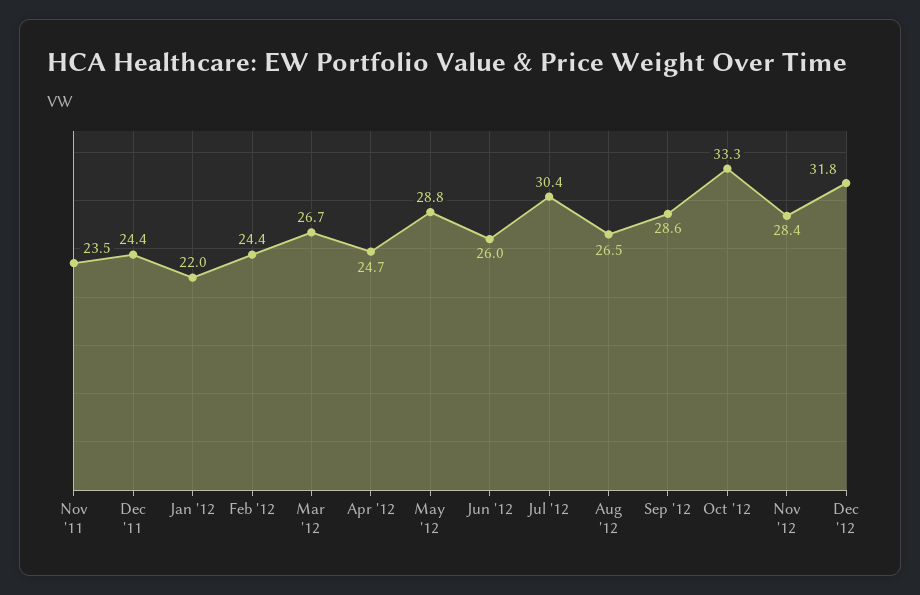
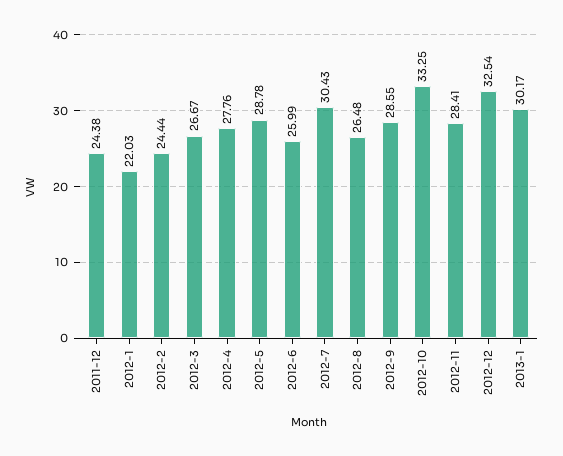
Nov '11: 23.5 -> none
Apr '12: 24.7 -> 27.76
Dec '12: 31.8 -> 32.54
2013-1: none -> 30.17

